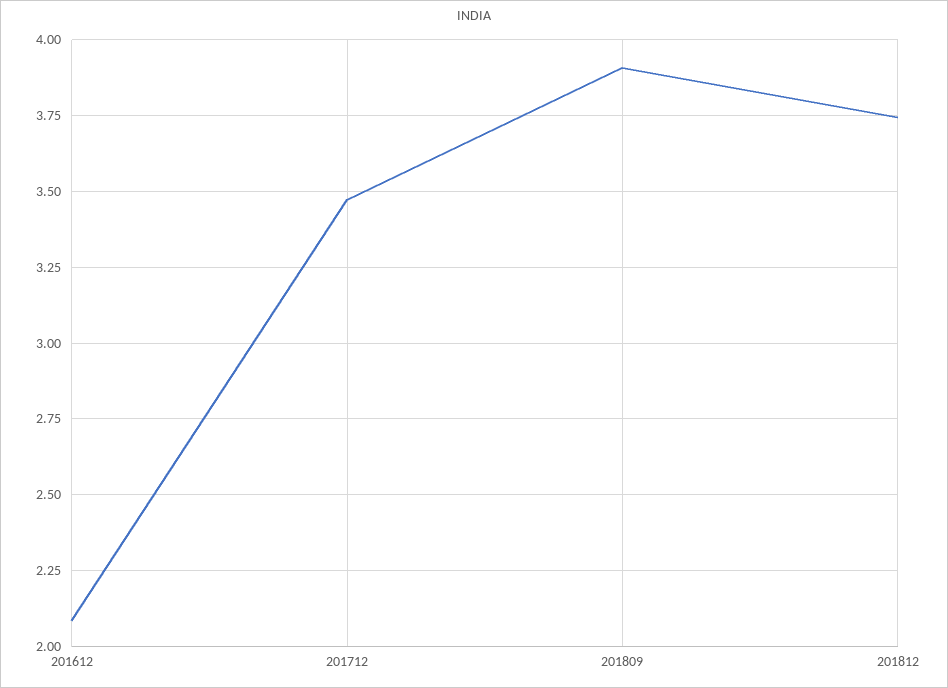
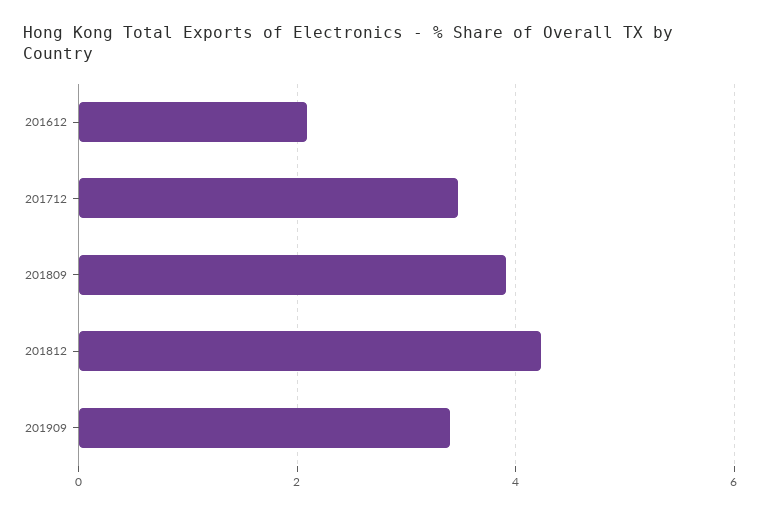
201812: 3.75 -> 4.2
201909: none -> 3.4

